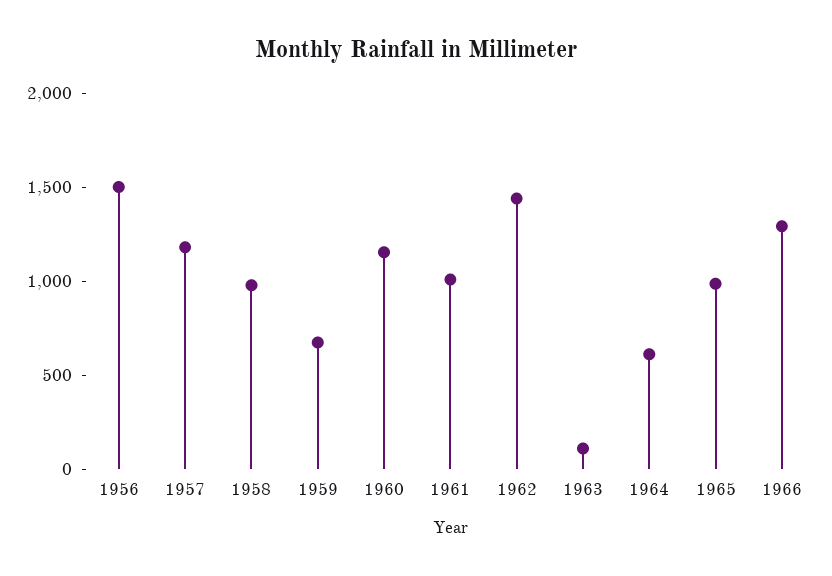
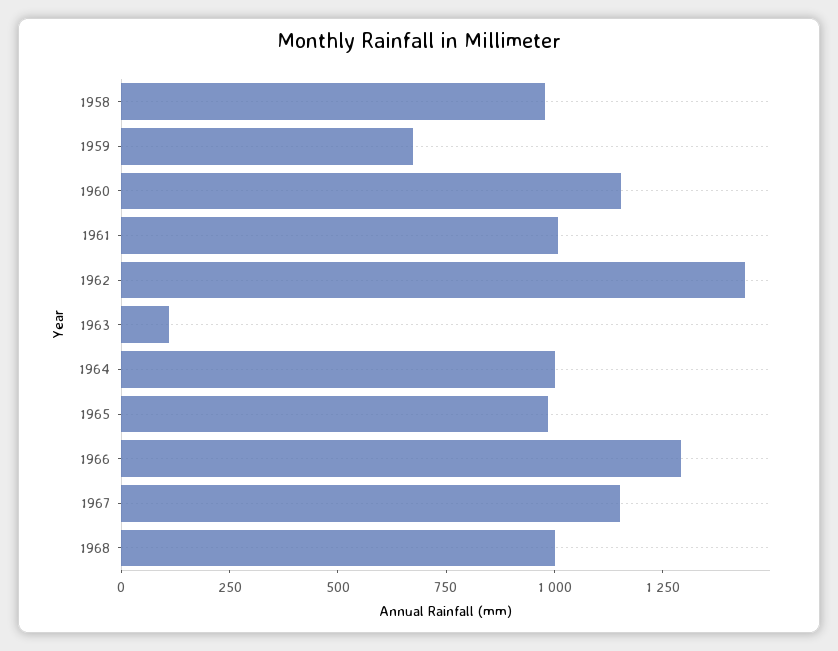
1956: 1500 -> none
1957: 1200 -> none
1964: 600 -> 1000
1967: none -> 1150
1968: none -> 1000

